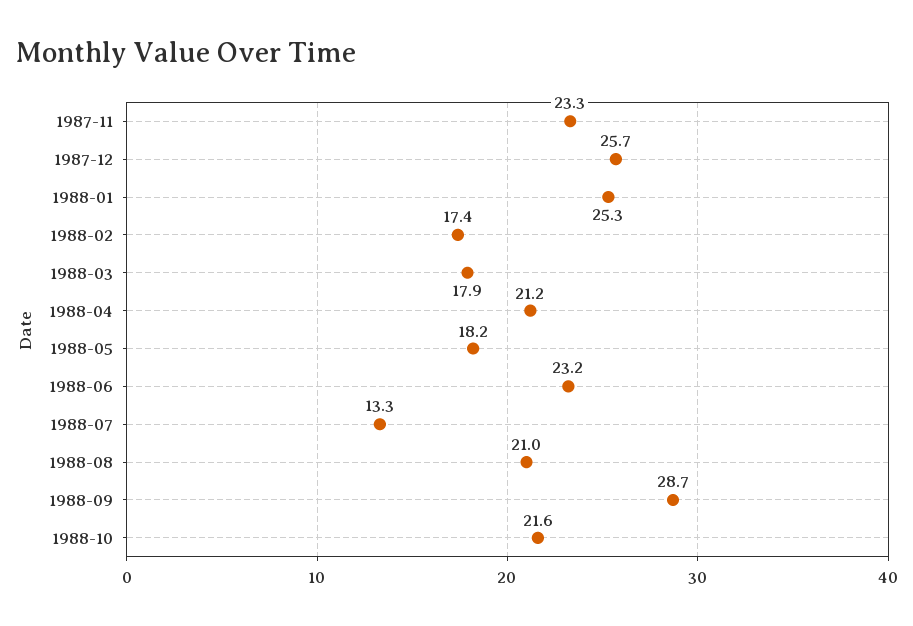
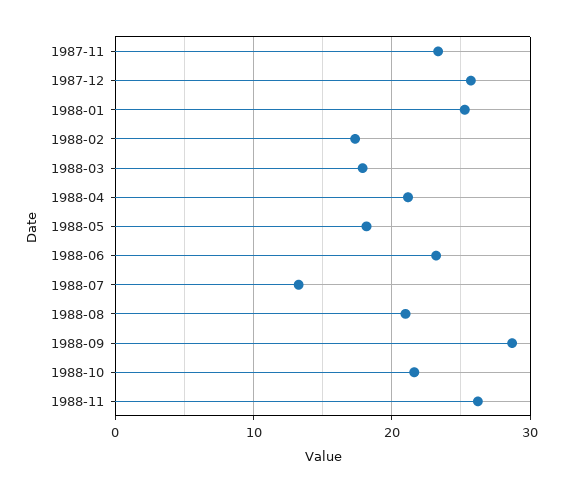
1988-11: none -> 26

